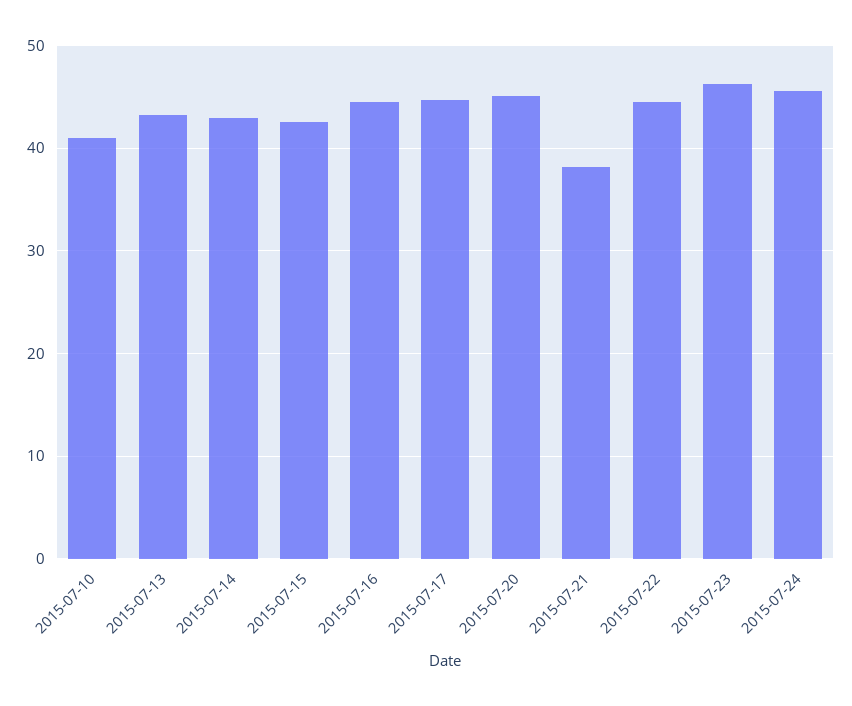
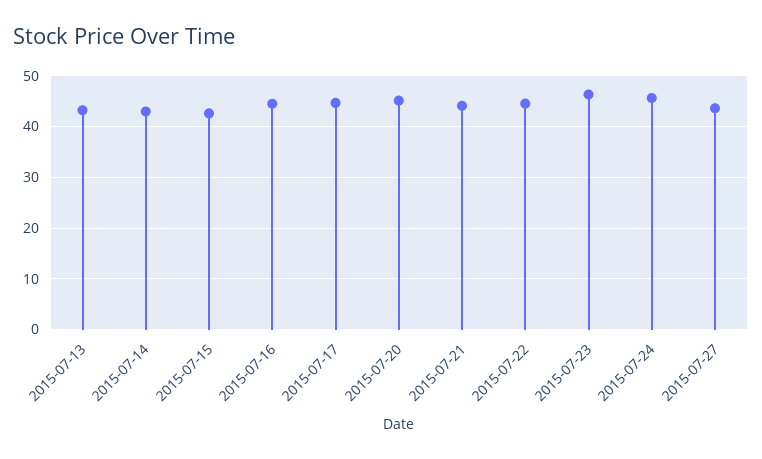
2015-07-10: 41 -> none
2015-07-21: 38 -> 44
2015-07-27: none -> 44

